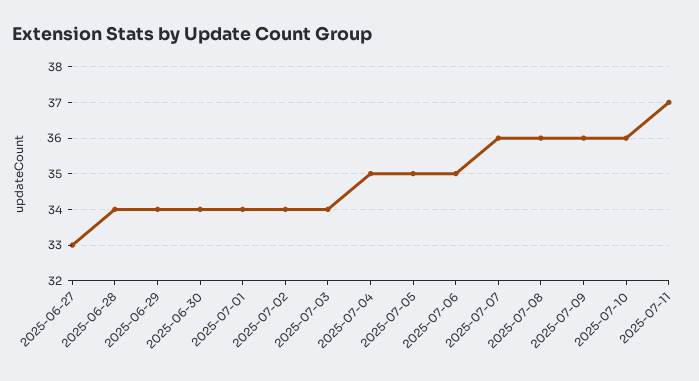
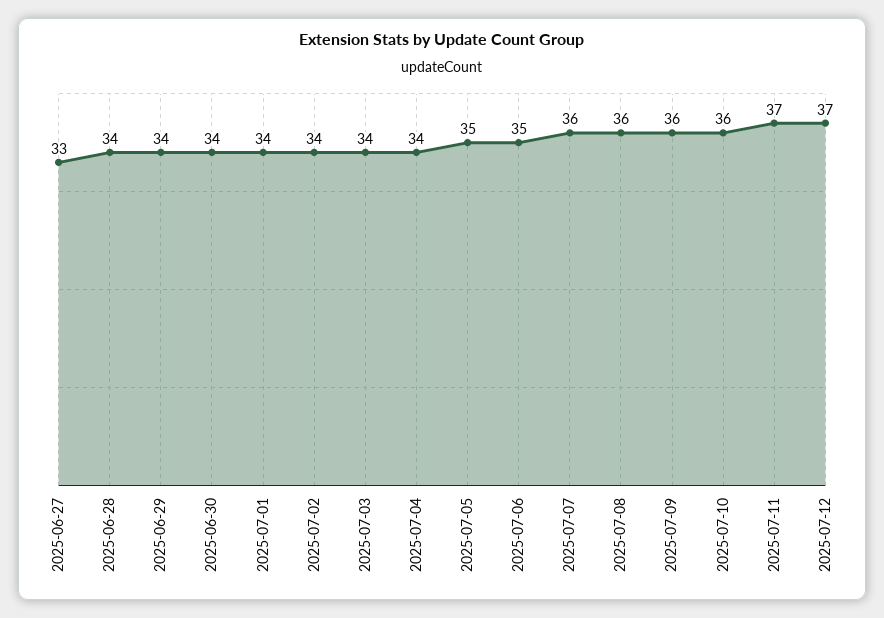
2025-07-04: 35 -> 34
2025-07-12: none -> 37

